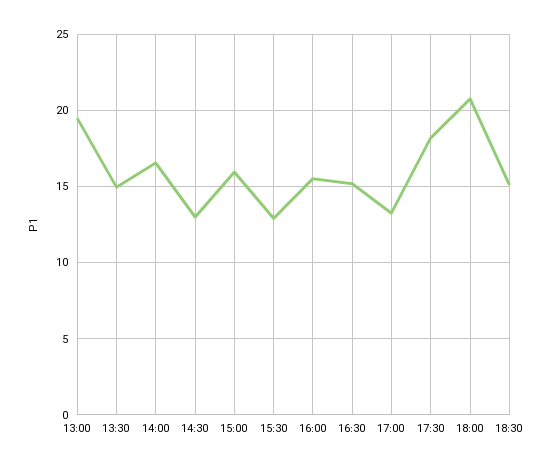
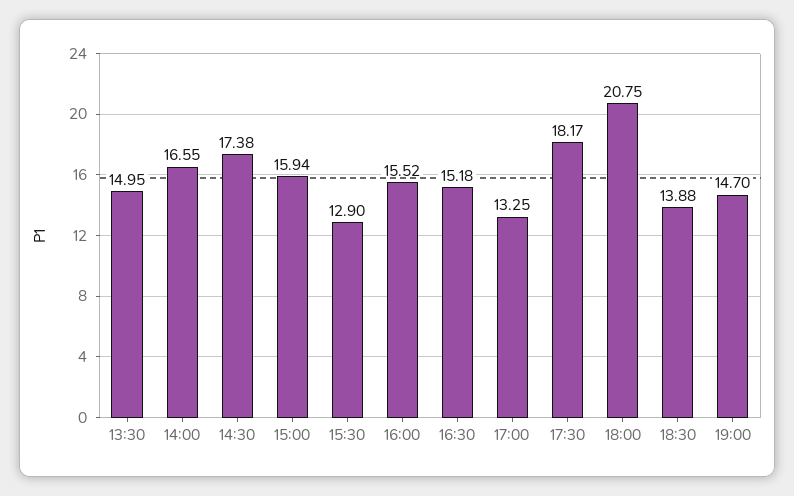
13:00: 19.5 -> none
14:30: 13 -> 17.38
18:30: 15 -> 13.88
19:00: none -> 14.7

